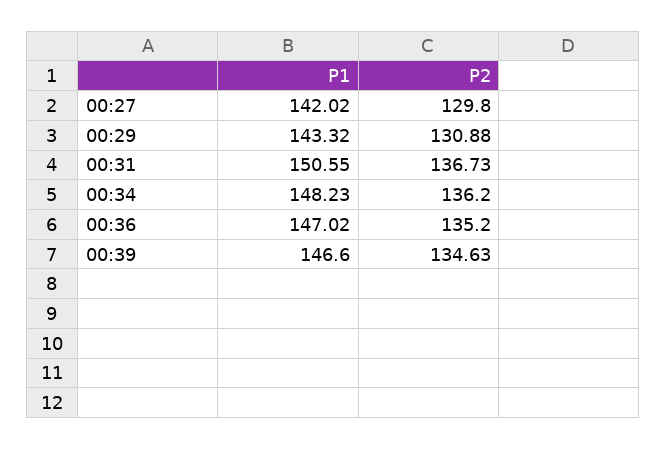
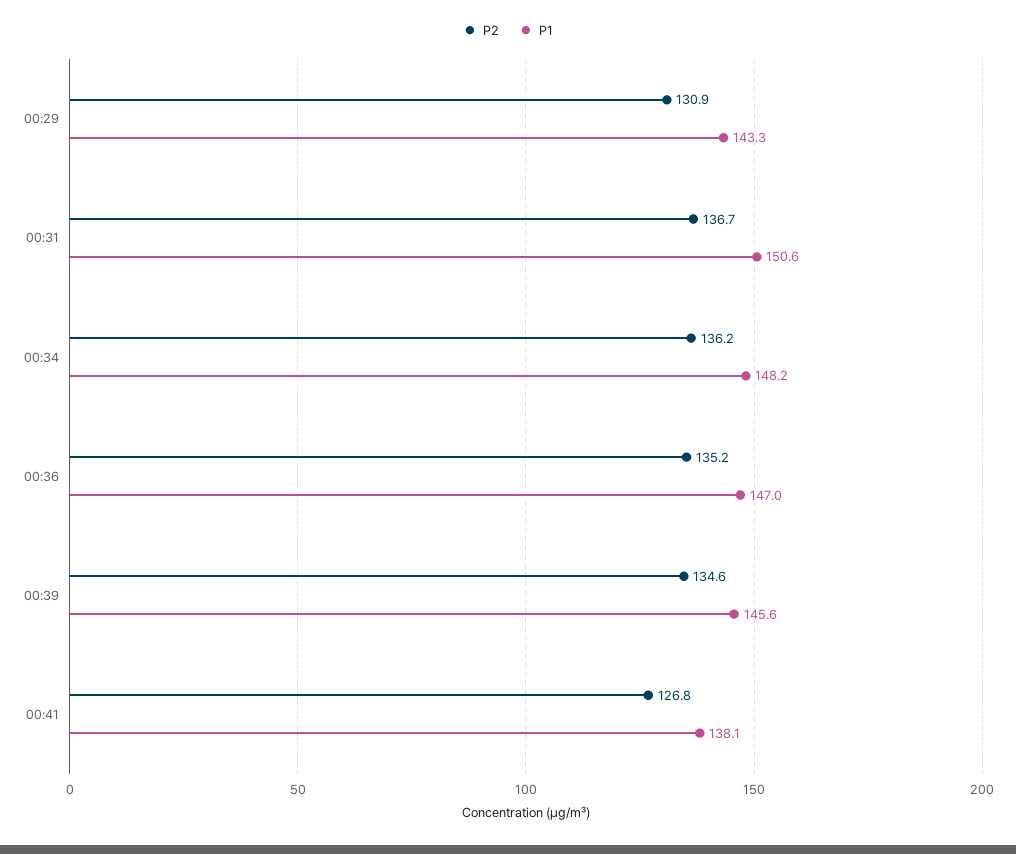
P1, 00:27: 142.02 -> none
P2, 00:27: 129.8 -> none
P1, 00:39: 146.6 -> 145.6
P2, 00:41: none -> 126.8
P1, 00:41: none -> 138.1

